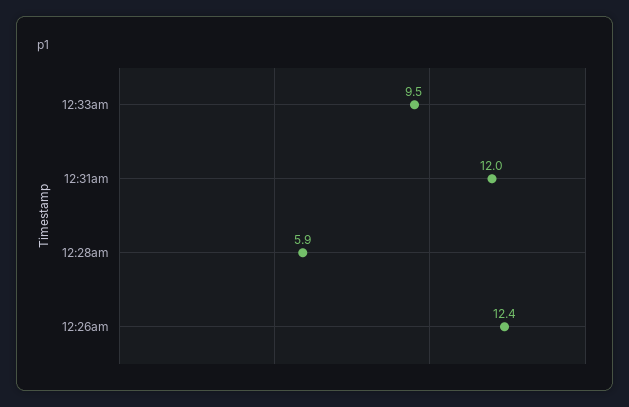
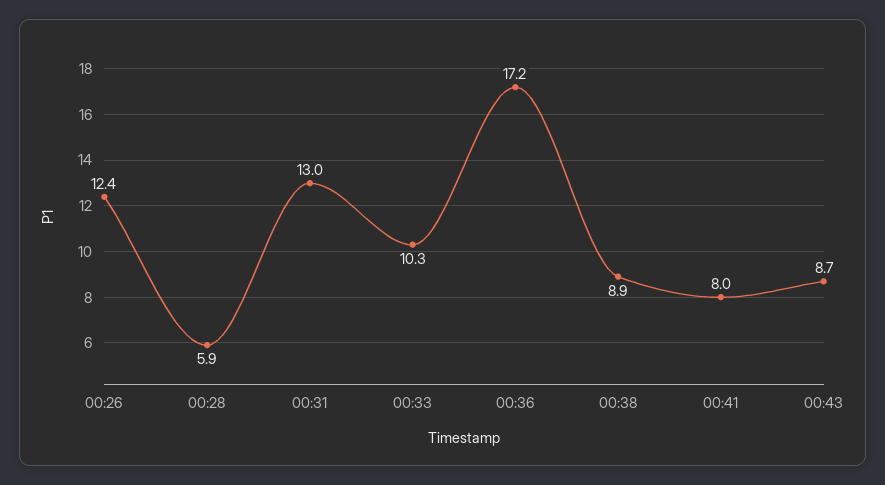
12:33am: 9.5 -> 10.3
12:31am: 12 -> 13
00:36: none -> 17.2
00:38: none -> 8.9
00:41: none -> 8
00:43: none -> 8.7

